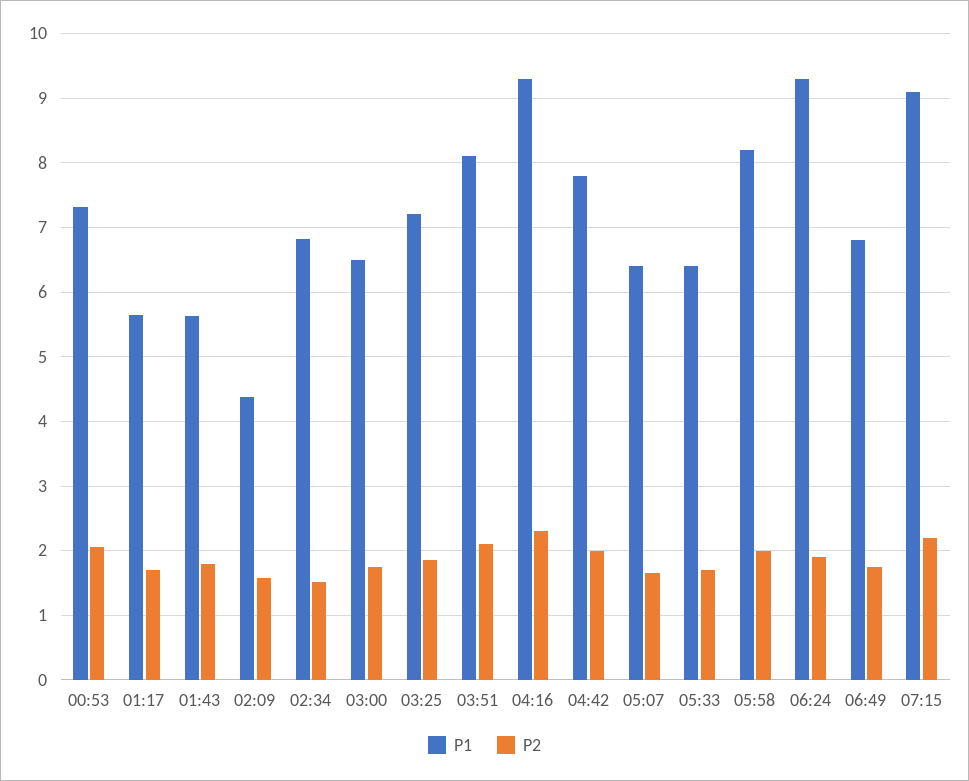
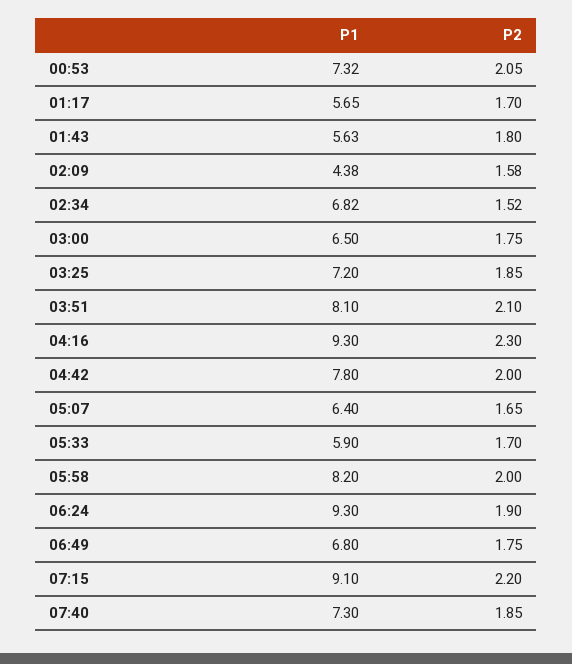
P1, 05:33: 6.4 -> 5.9
P1, 07:40: none -> 7.3
P2, 07:40: none -> 1.85

